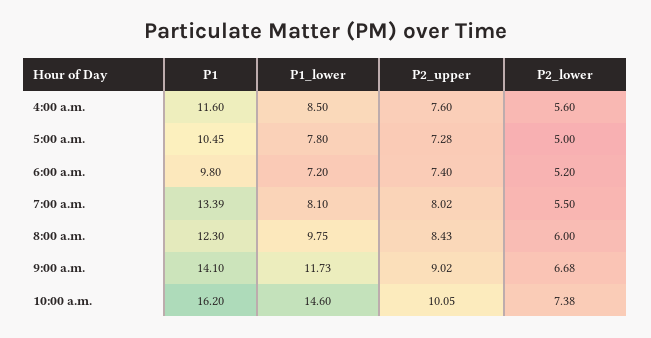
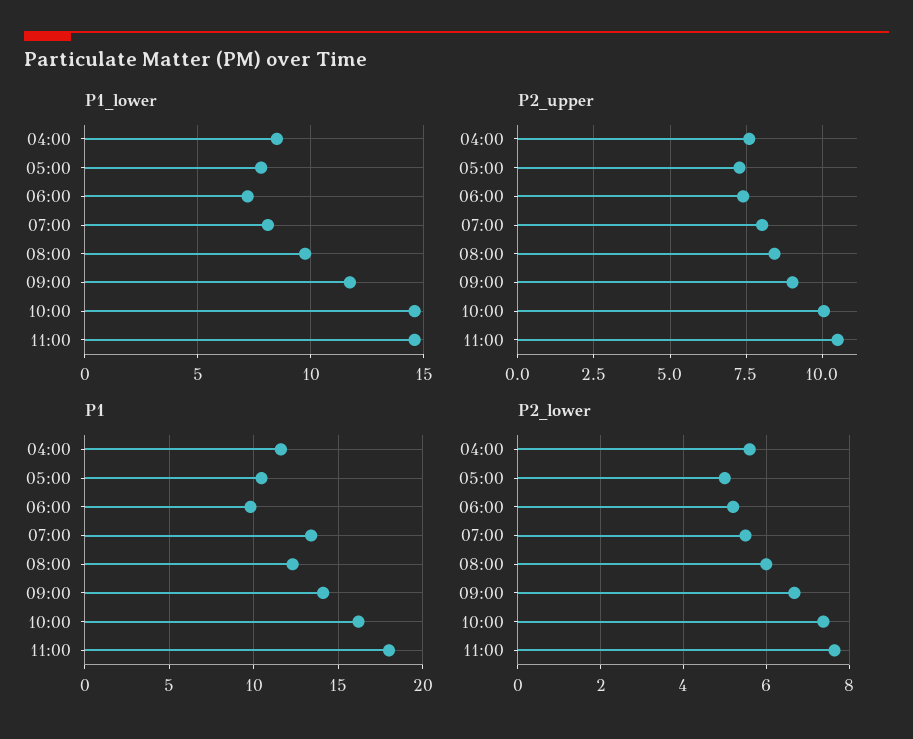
P1_lower, 11:00: none -> 14.5
P2_upper, 11:00: none -> 10.5
P1, 11:00: none -> 18
P2_lower, 11:00: none -> 7.6

